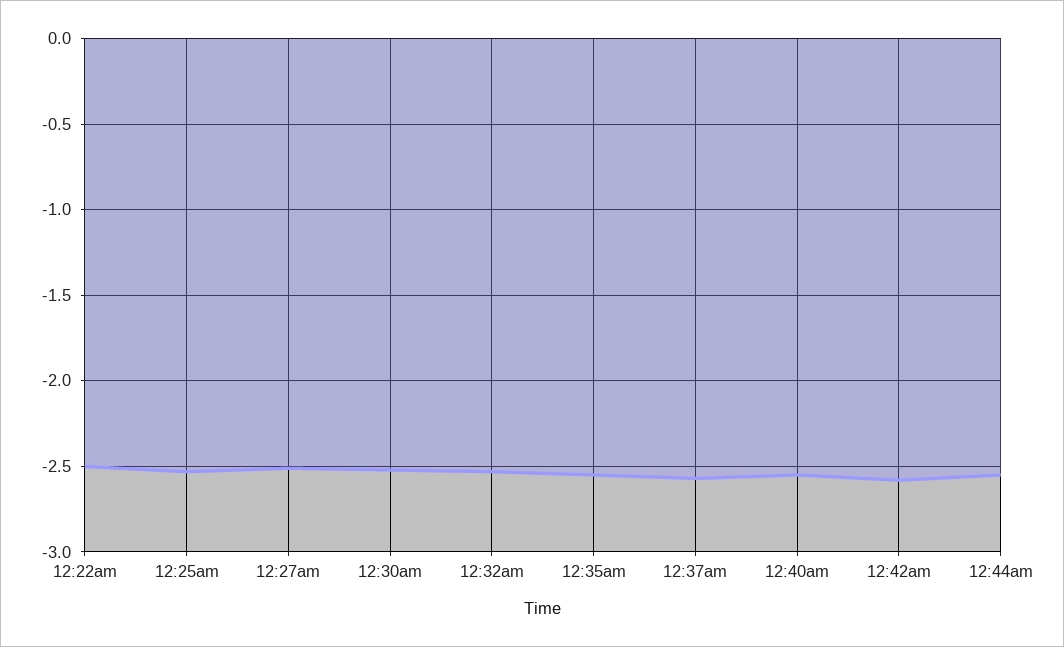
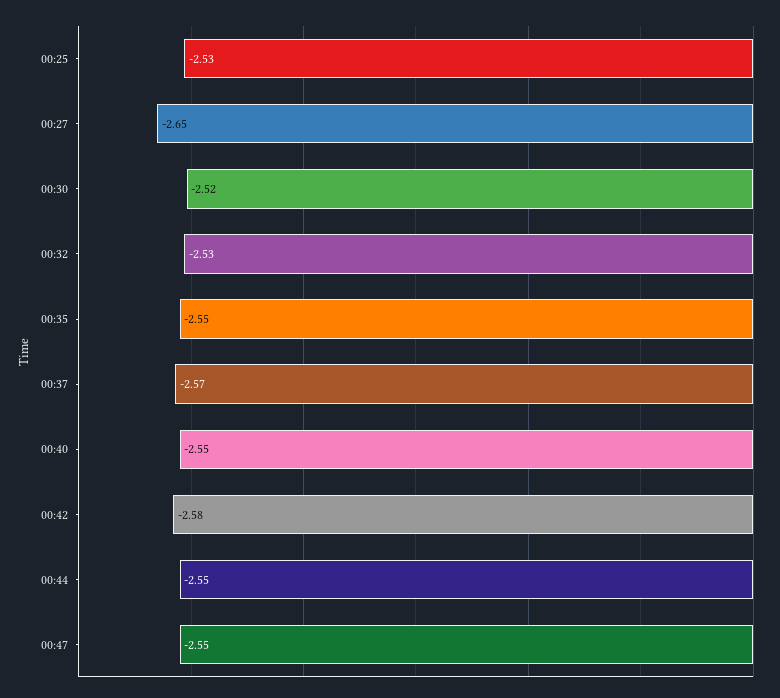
12:22am: -2.5 -> none
12:27am: -2.5 -> -2.65
00:47: none -> -2.55

